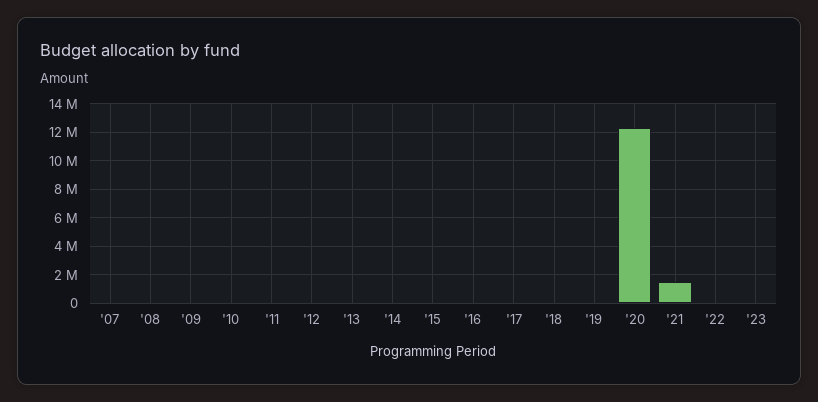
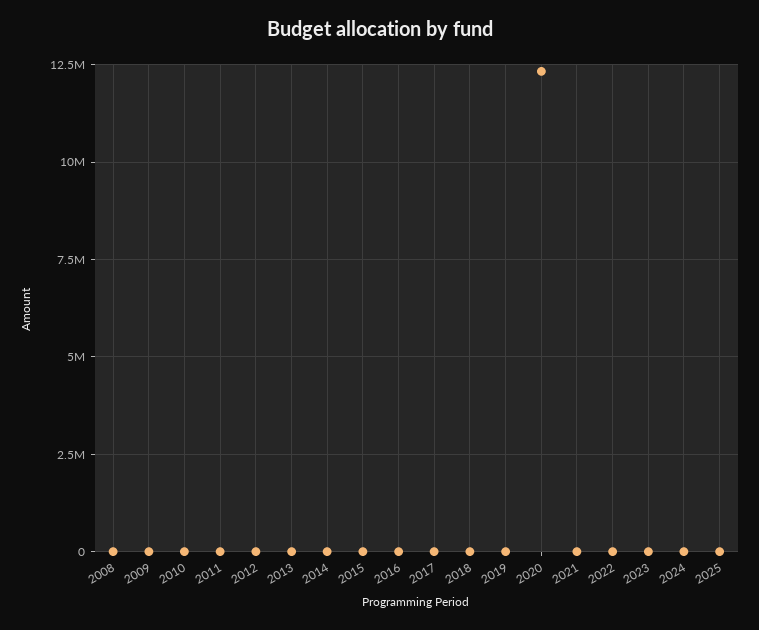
'07: 0 -> none
'21: 1500000 -> 0
2024: none -> 0
2025: none -> 0

